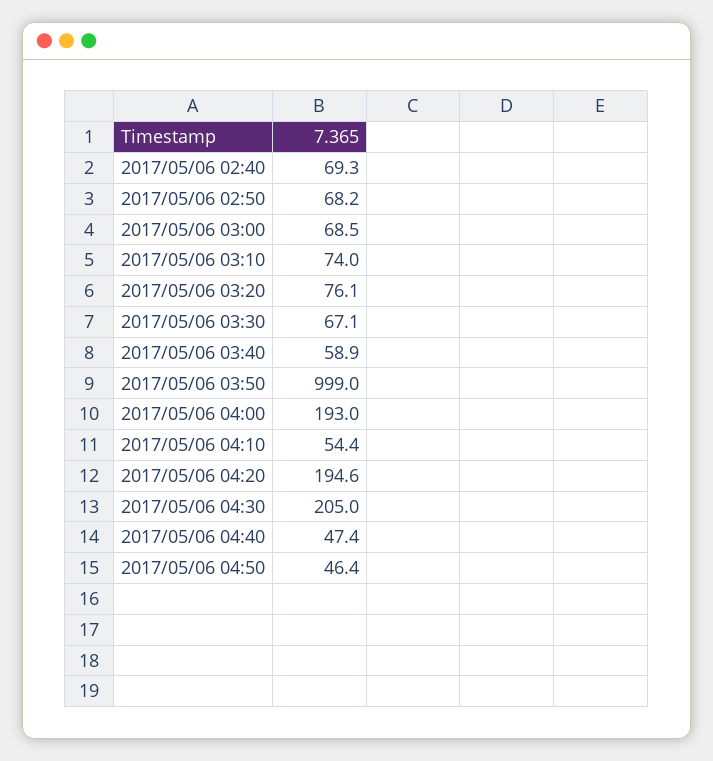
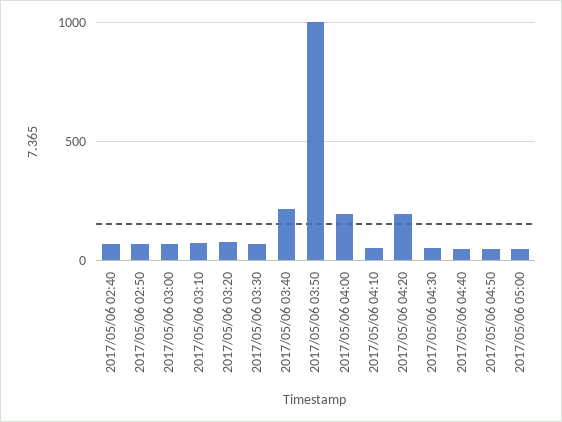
2017/05/06 03:40: 58.9 -> 200
2017/05/06 04:30: 205 -> 50
2017/05/06 05:00: none -> 50

